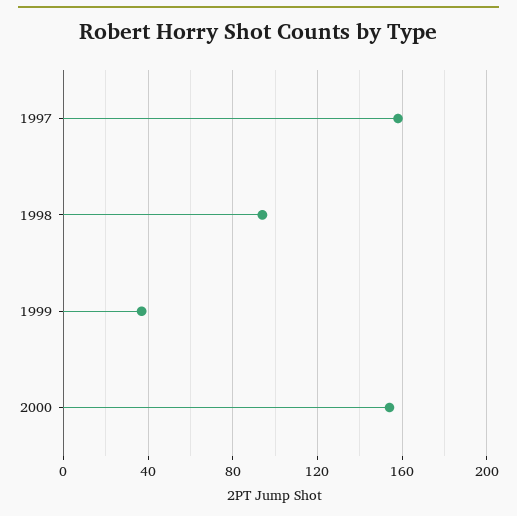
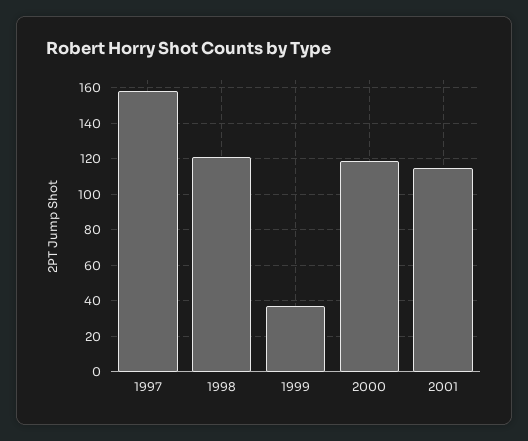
1998: 95 -> 120
2000: 155 -> 120
2001: none -> 115

